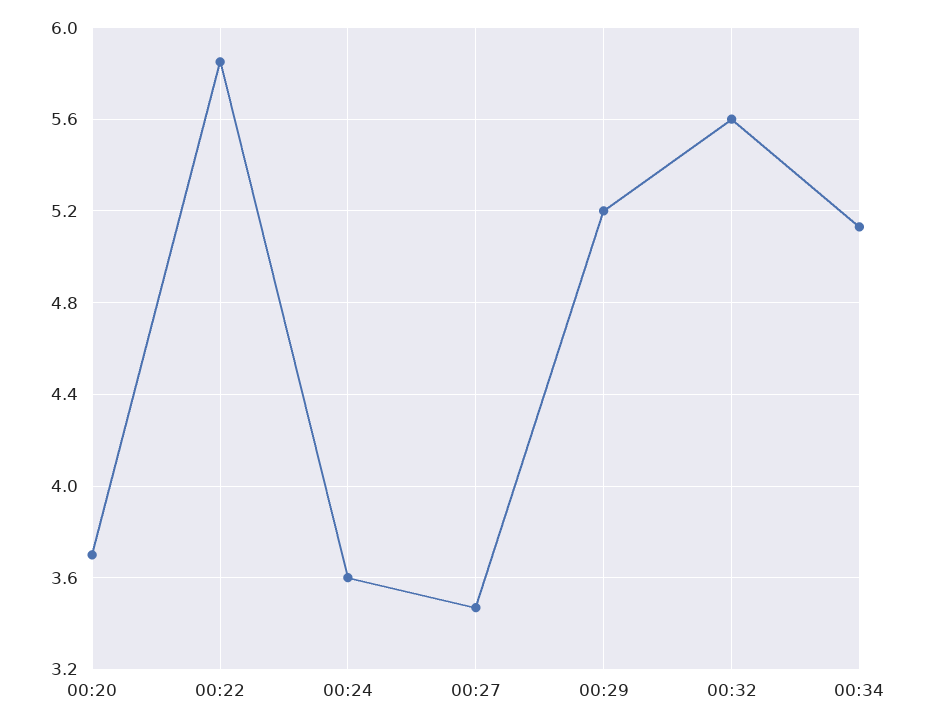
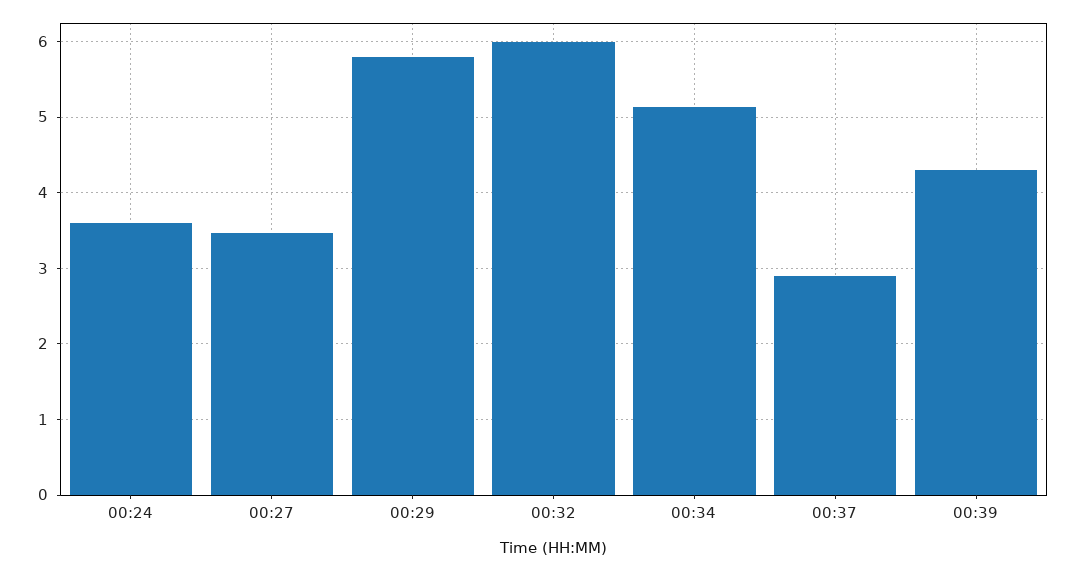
00:20: 3.7 -> none
00:22: 5.85 -> none
00:29: 5.2 -> 5.8
00:32: 5.6 -> 6
00:37: none -> 2.9
00:39: none -> 4.3

